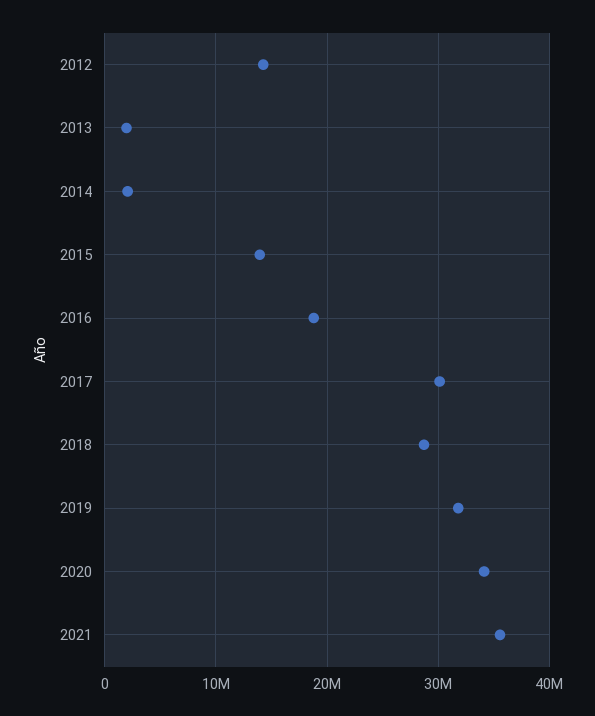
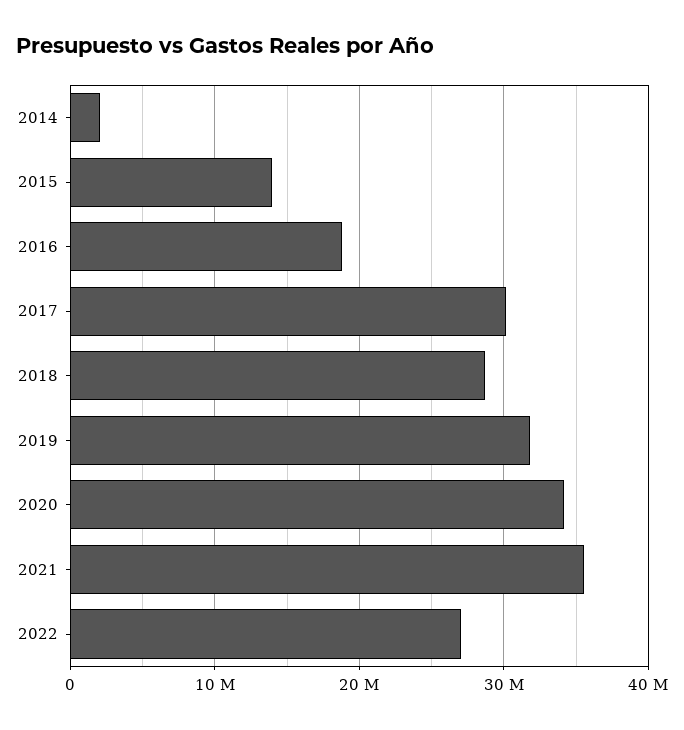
2012: 14000000 -> none
2013: 2000000 -> none
2022: none -> 27000000

